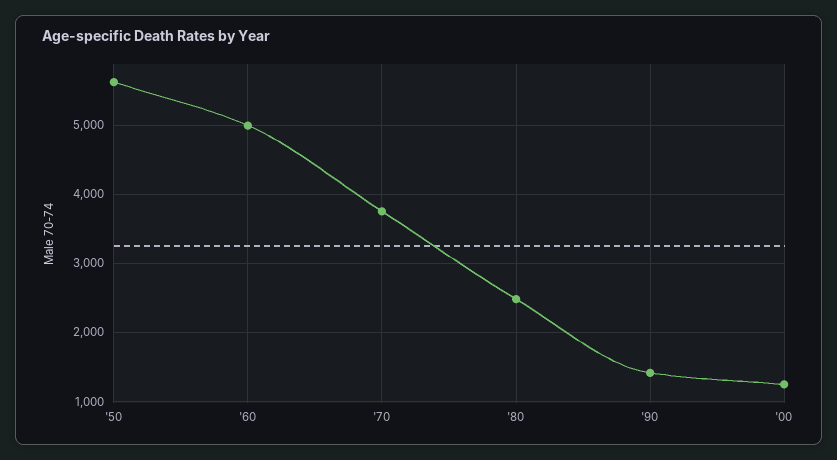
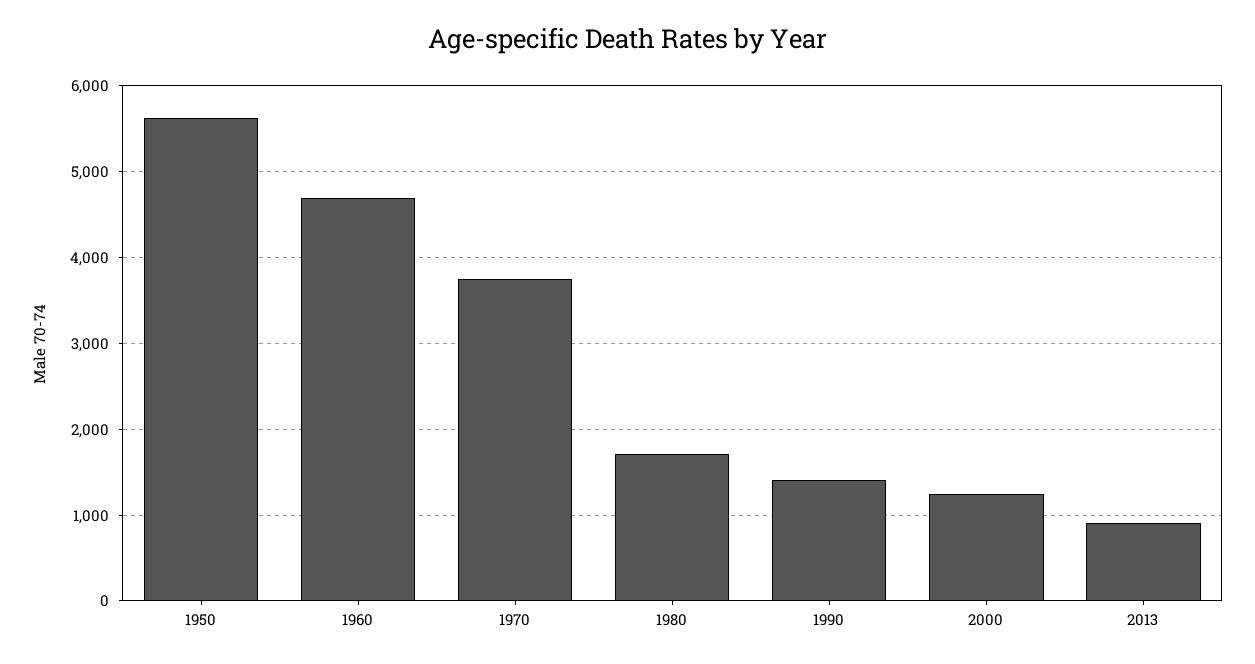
'60: 5000 -> 4700
'80: 2500 -> 1700
2013: none -> 900

